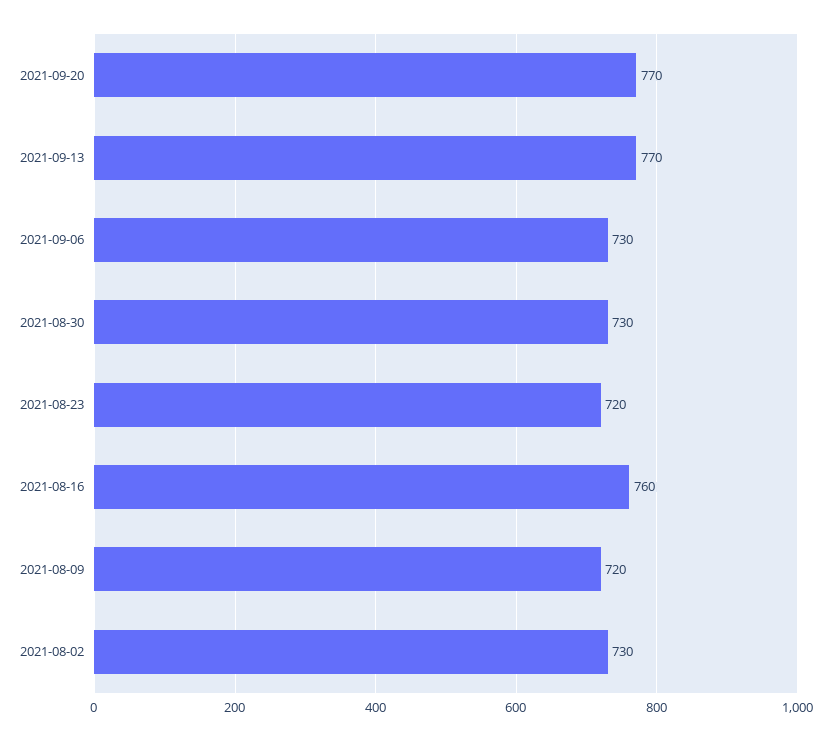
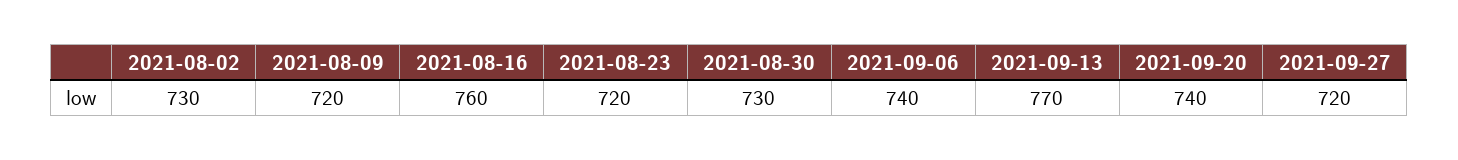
2021-09-20: 770 -> 740
2021-09-06: 730 -> 740
2021-09-27: none -> 720

